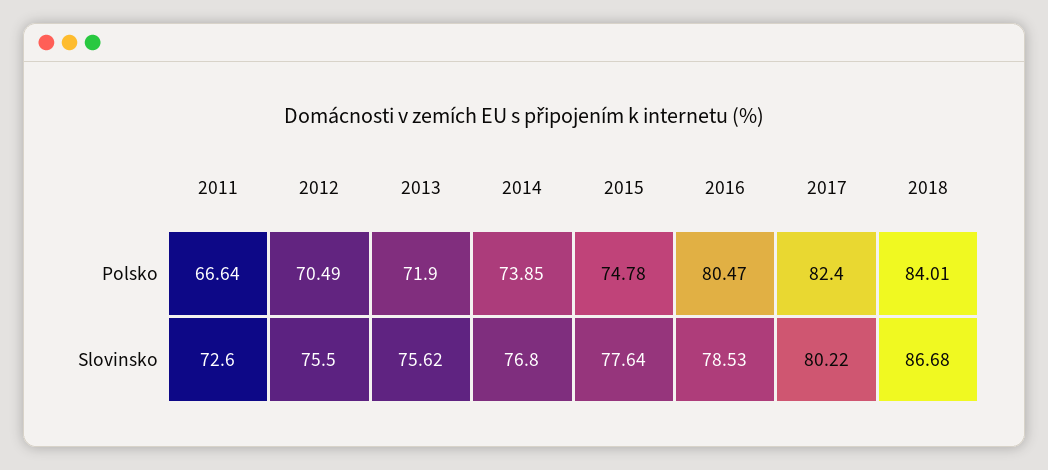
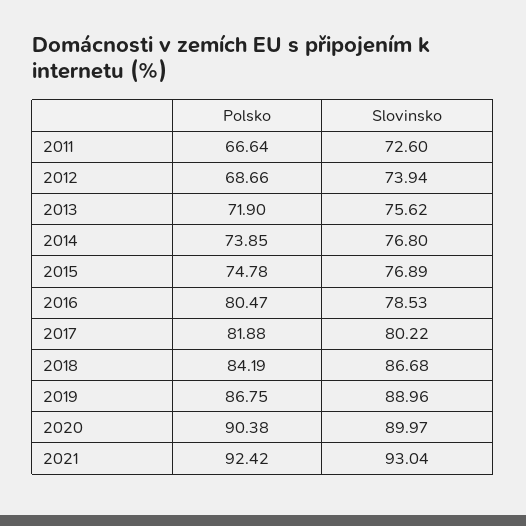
2012, Polsko: 70.49 -> 68.66
2017, Polsko: 82.4 -> 81.88
2018, Polsko: 84.01 -> 84.19
2012, Slovinsko: 75.5 -> 73.94
2015, Slovinsko: 77.64 -> 76.89
2019, Polsko: none -> 86.75
2019, Slovinsko: none -> 88.96
2020, Polsko: none -> 90.38
2020, Slovinsko: none -> 89.97
2021, Polsko: none -> 92.42
2021, Slovinsko: none -> 93.04

